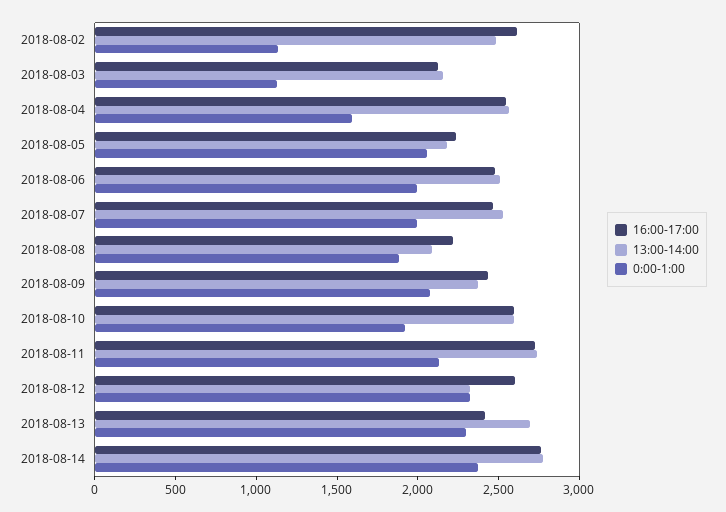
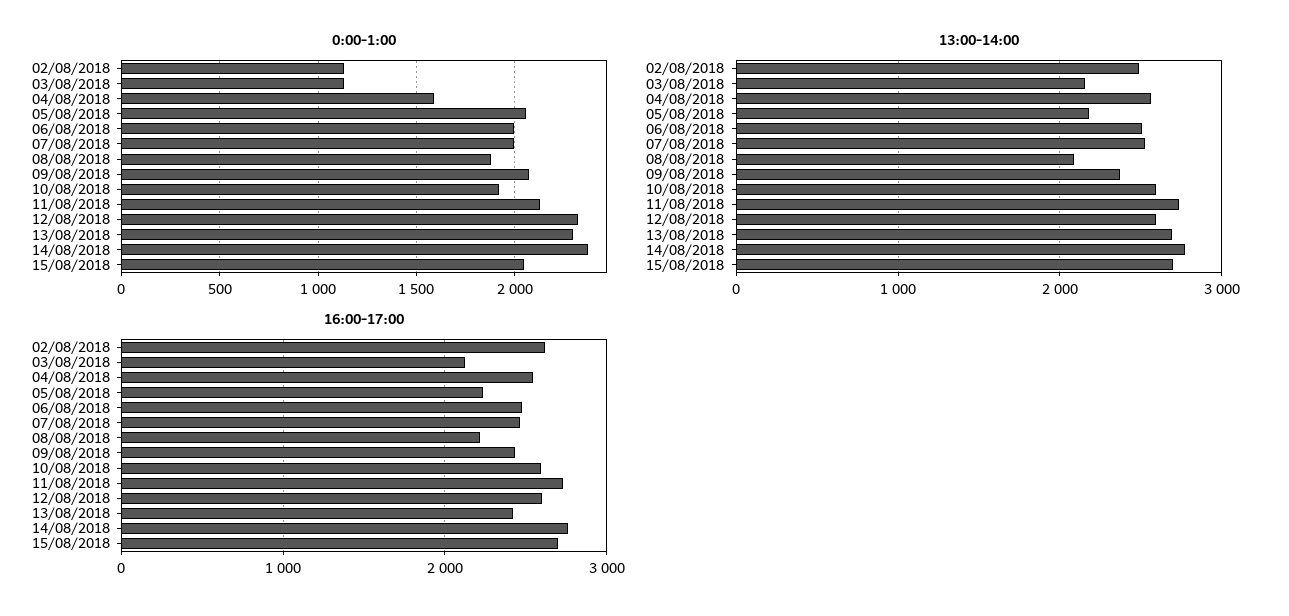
13:00-14:00, 2018-08-12: 2300 -> 2600
0:00-1:00, 15/08/2018: none -> 2050
13:00-14:00, 15/08/2018: none -> 2700
16:00-17:00, 15/08/2018: none -> 2700

